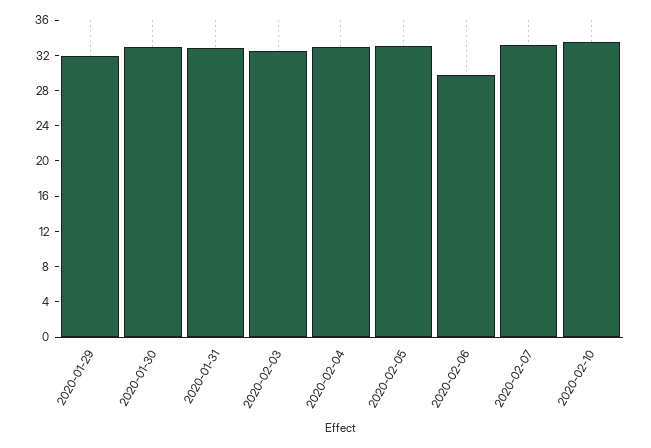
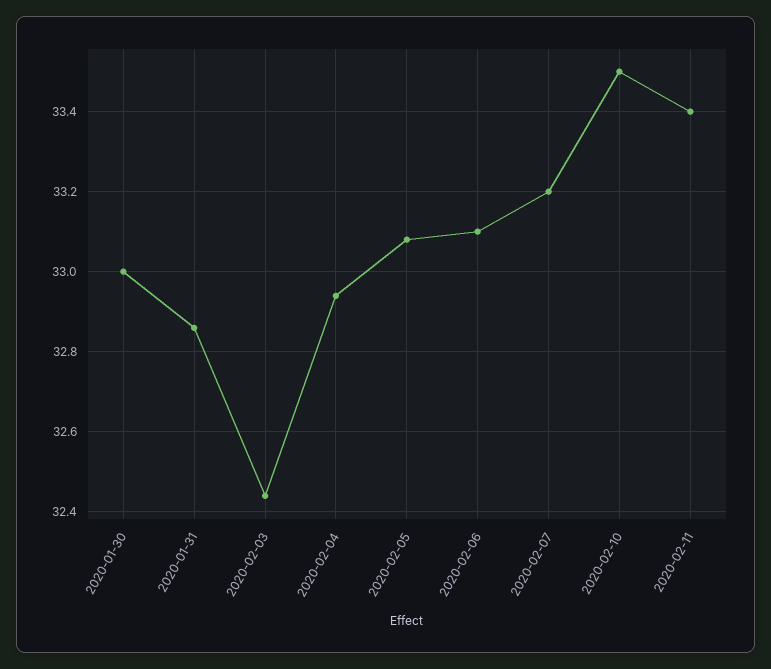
2020-01-29: 32 -> none
2020-02-06: 30 -> 33.1
2020-02-11: none -> 33.4

